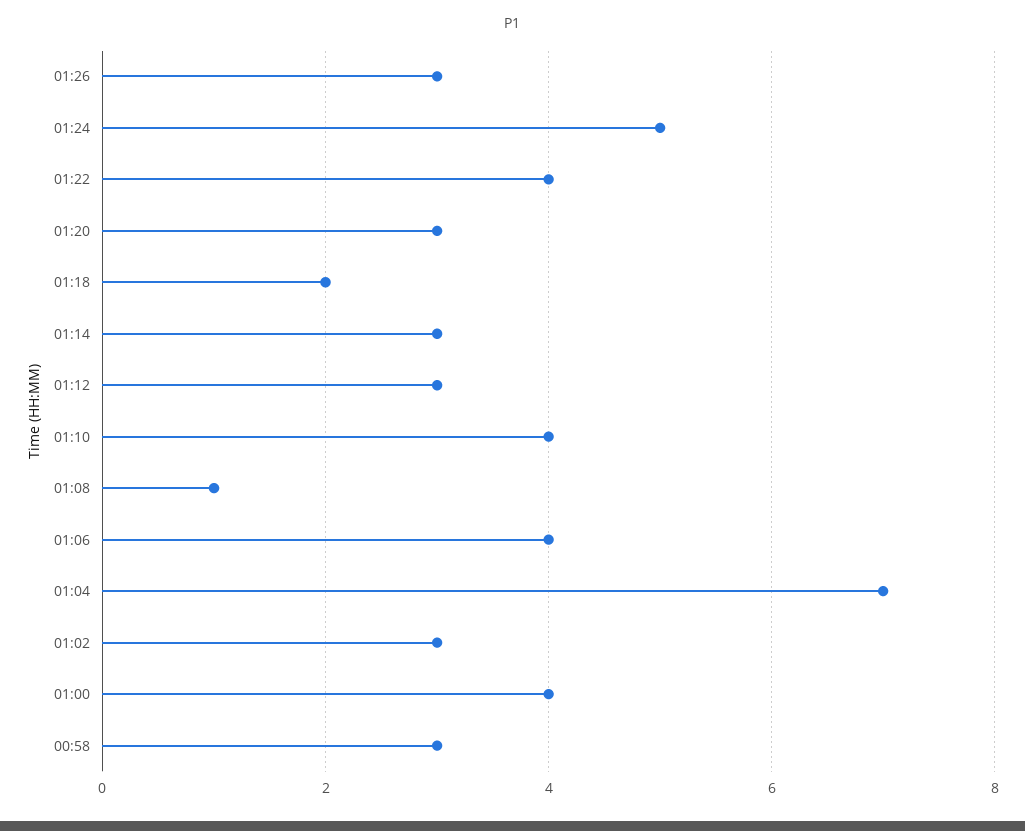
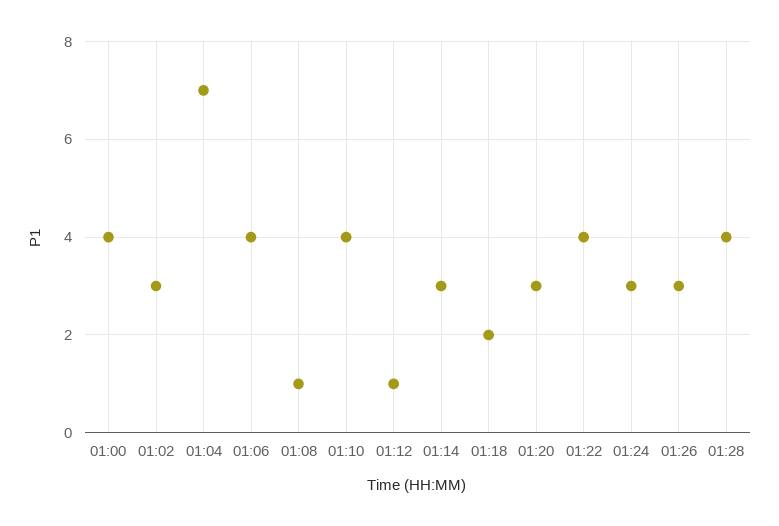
01:24: 5 -> 3
01:12: 3 -> 1
00:58: 3 -> none
01:28: none -> 4

